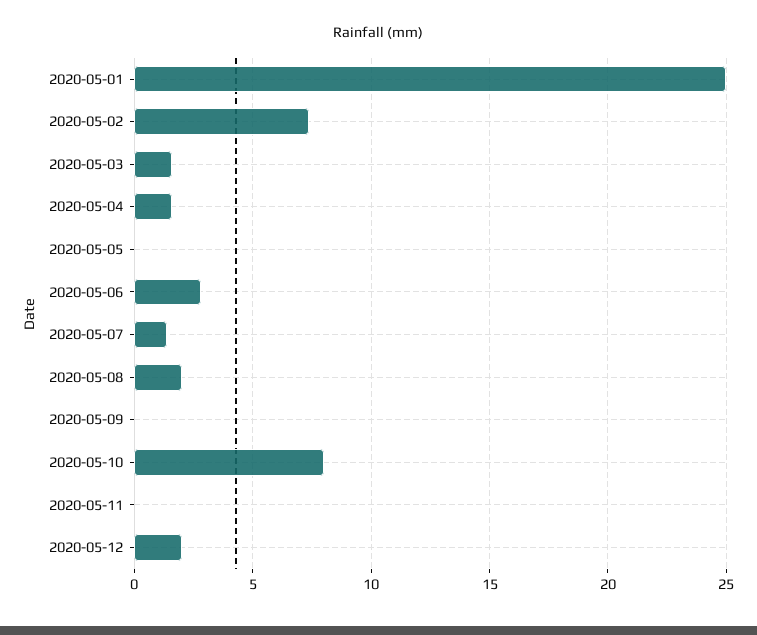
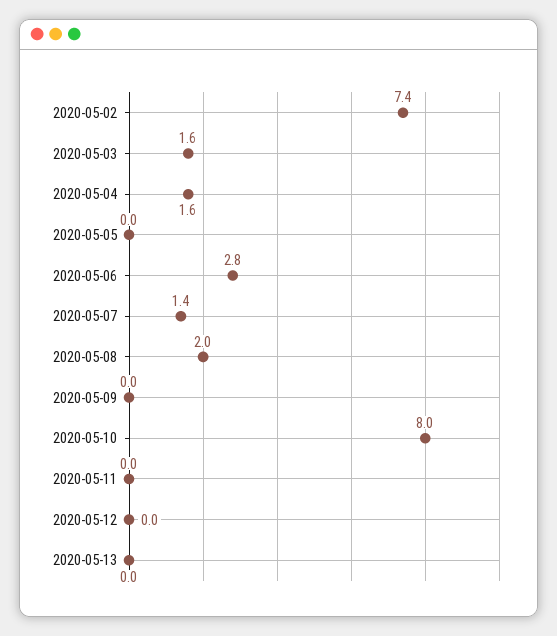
2020-05-01: 25 -> none
2020-05-12: 2 -> 0
2020-05-13: none -> 0

